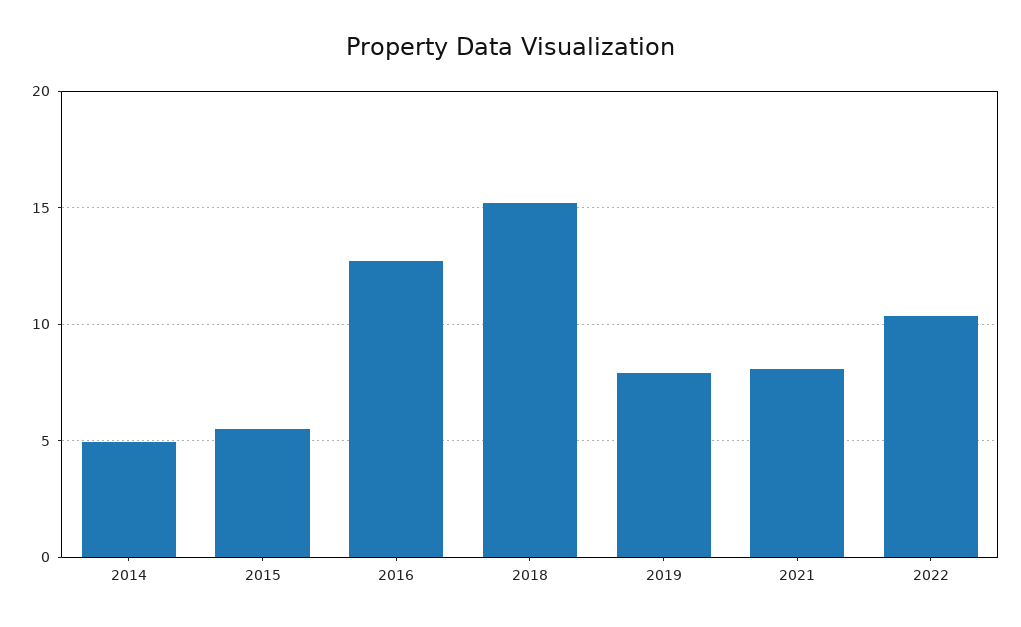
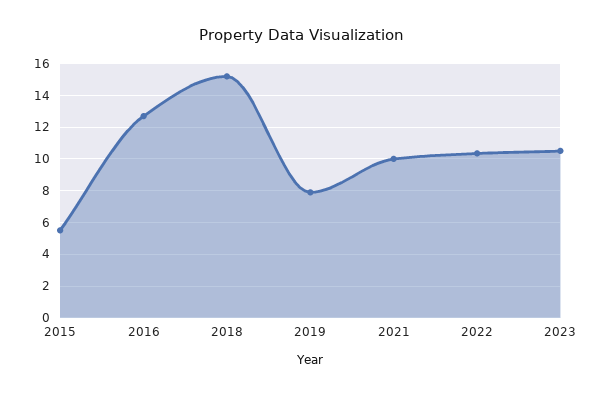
2014: 5 -> none
2021: 8 -> 10
2023: none -> 10.5

